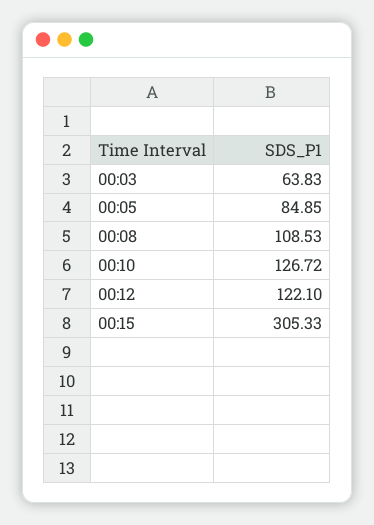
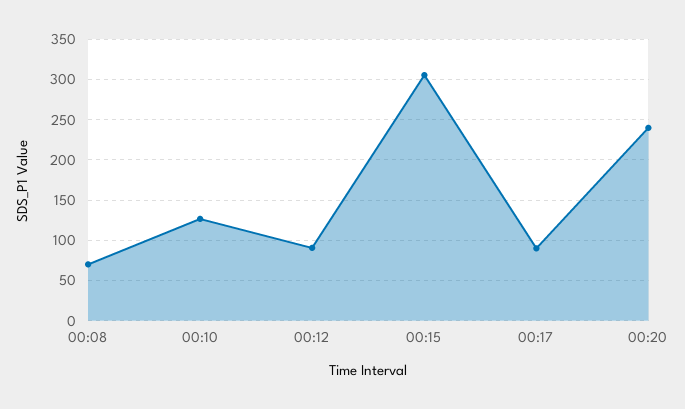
00:03: 63.83 -> none
00:05: 84.85 -> none
00:08: 108.53 -> 70
00:12: 122.1 -> 90
00:17: none -> 90
00:20: none -> 240

